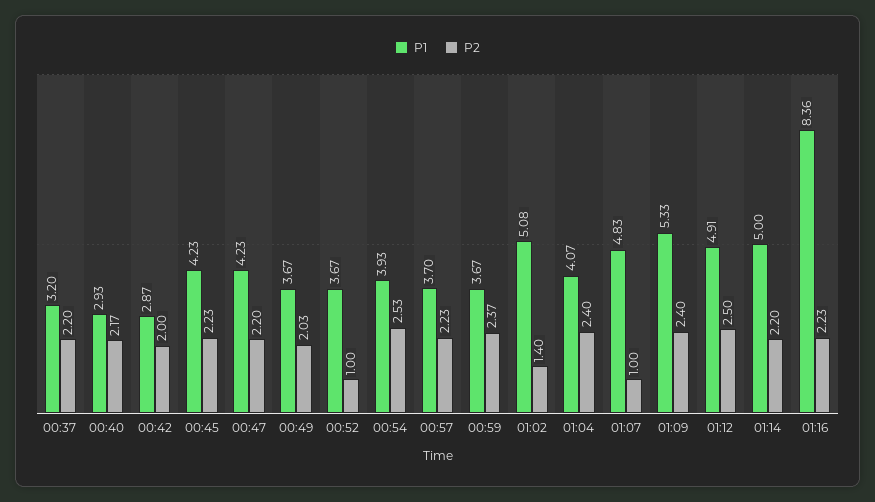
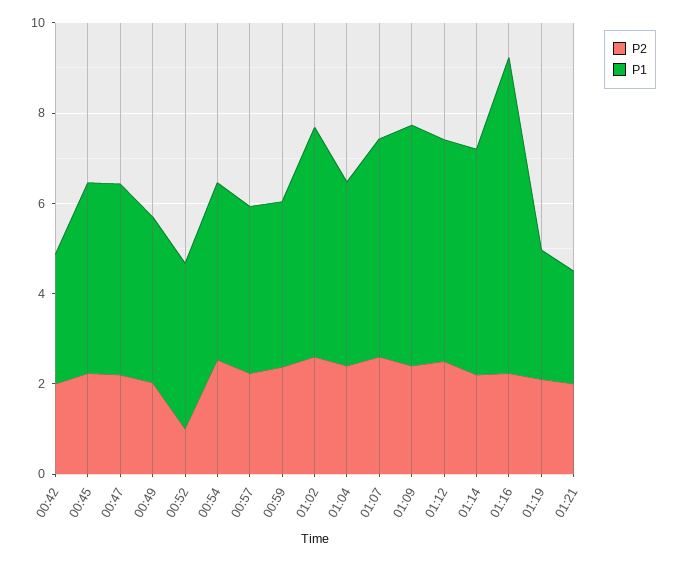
P1, 00:37: 3.2 -> none
P2, 00:37: 2.2 -> none
P1, 00:40: 2.93 -> none
P2, 00:40: 2.17 -> none
P2, 01:02: 1.4 -> 2.5
P2, 01:07: 1 -> 2.5
P1, 01:16: 8.36 -> 7
P2, 01:19: none -> 2
P1, 01:19: none -> 3
P2, 01:21: none -> 2
P1, 01:21: none -> 2.5

